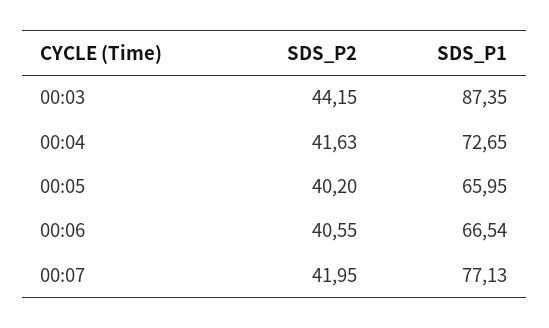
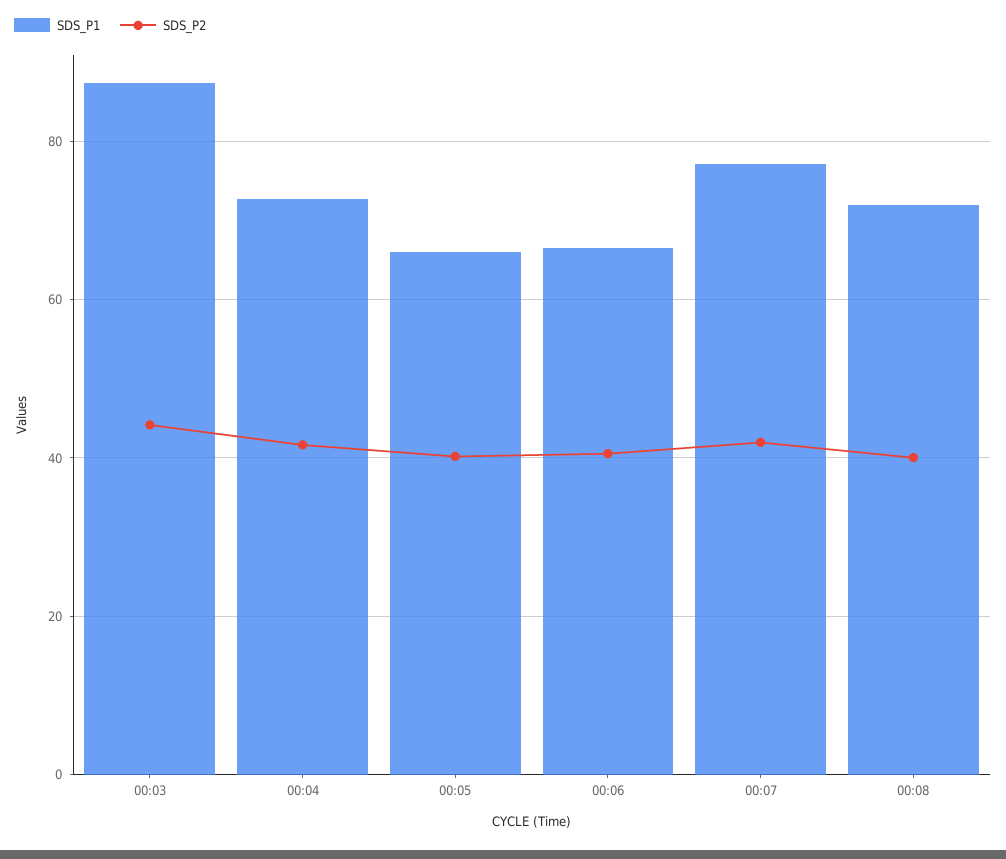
SDS_P1, 00:08: none -> 72
SDS_P2, 00:08: none -> 40

